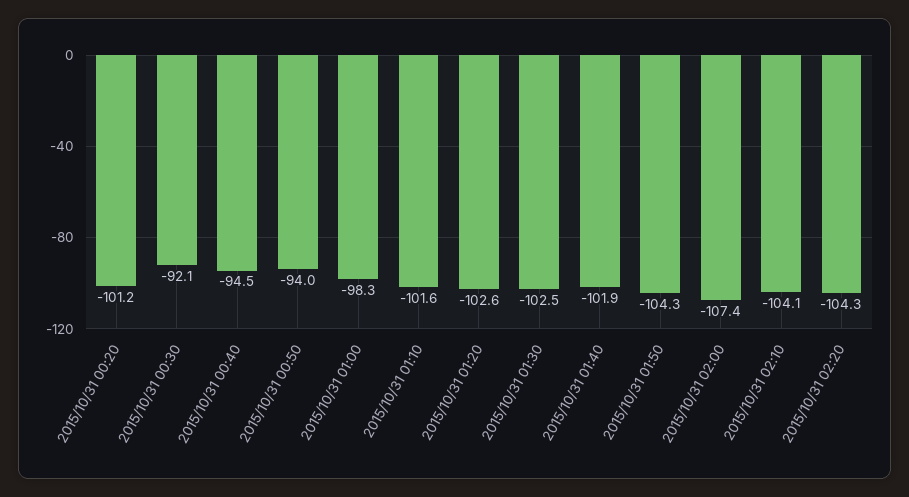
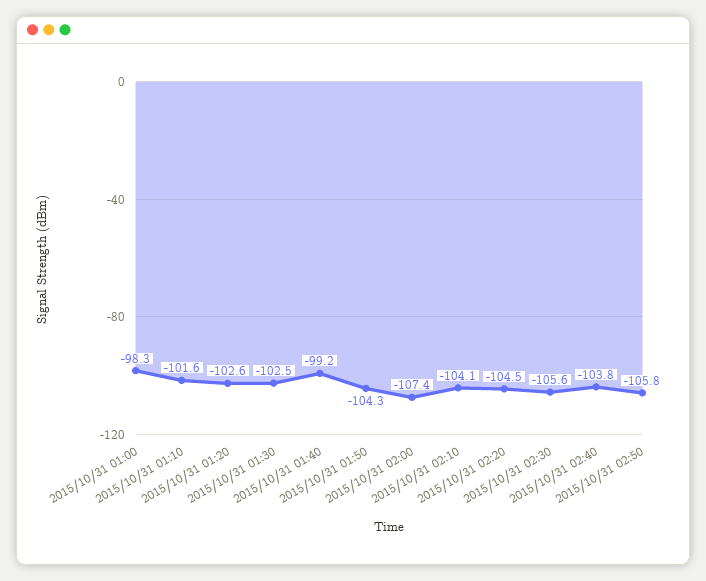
2015/10/31 00:20: -101.2 -> none
2015/10/31 00:30: -92.1 -> none
2015/10/31 00:40: -94.5 -> none
2015/10/31 00:50: -94 -> none
2015/10/31 01:40: -101.9 -> -99.2
2015/10/31 02:20: -104.3 -> -104.5
2015/10/31 02:30: none -> -105.6
2015/10/31 02:40: none -> -103.8
2015/10/31 02:50: none -> -105.8

